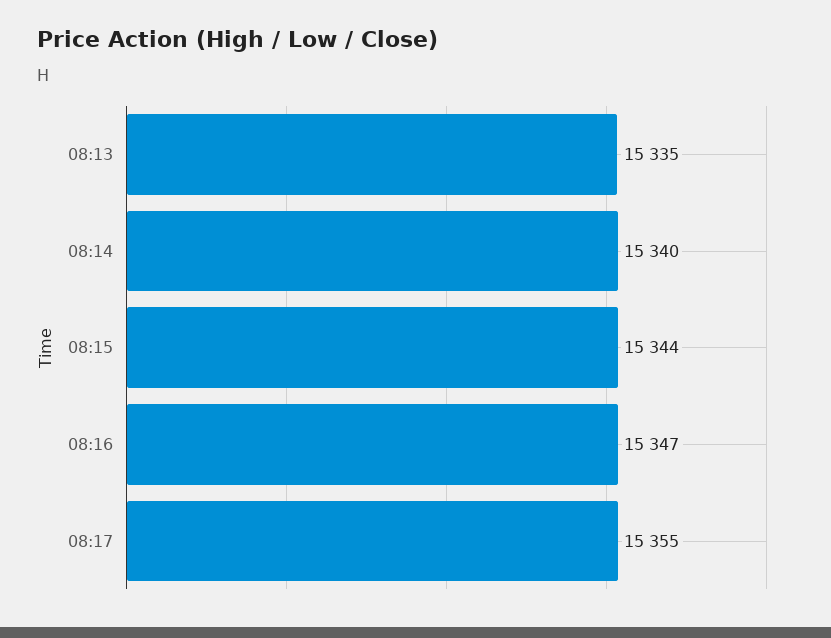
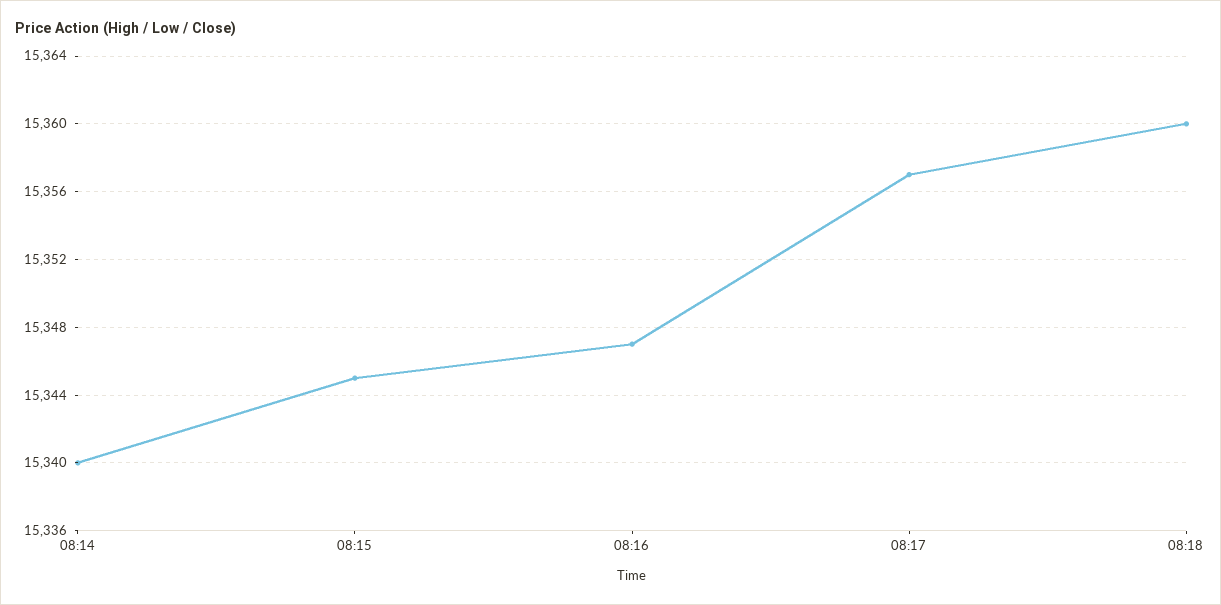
08:13: 15335 -> none
08:15: 15344 -> 15345
08:17: 15355 -> 15357
08:18: none -> 15360

